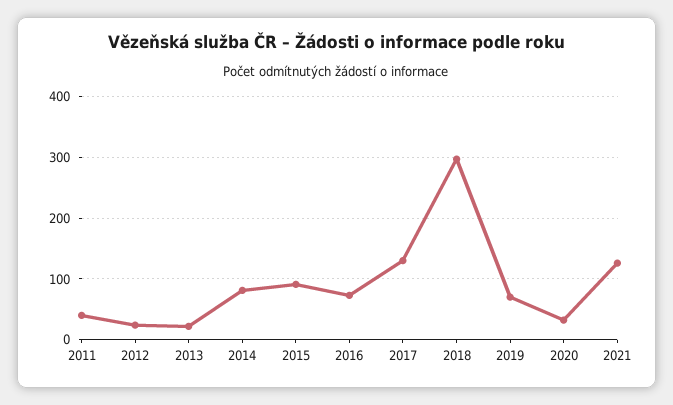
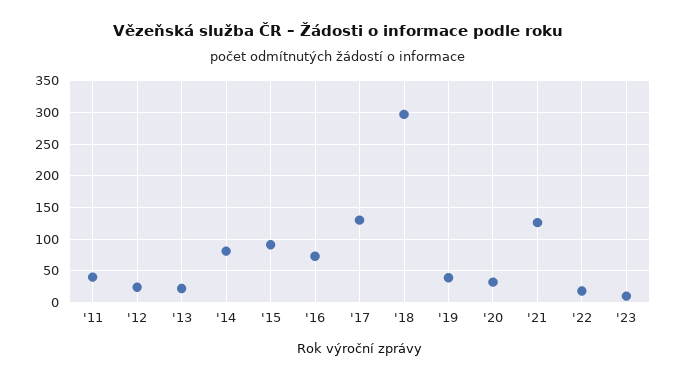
2019: 70 -> 40
'22: none -> 20
'23: none -> 10

